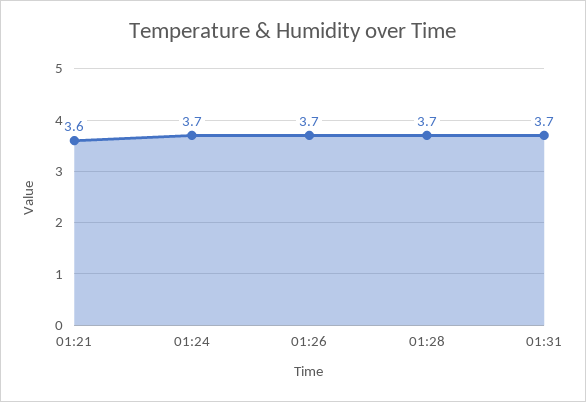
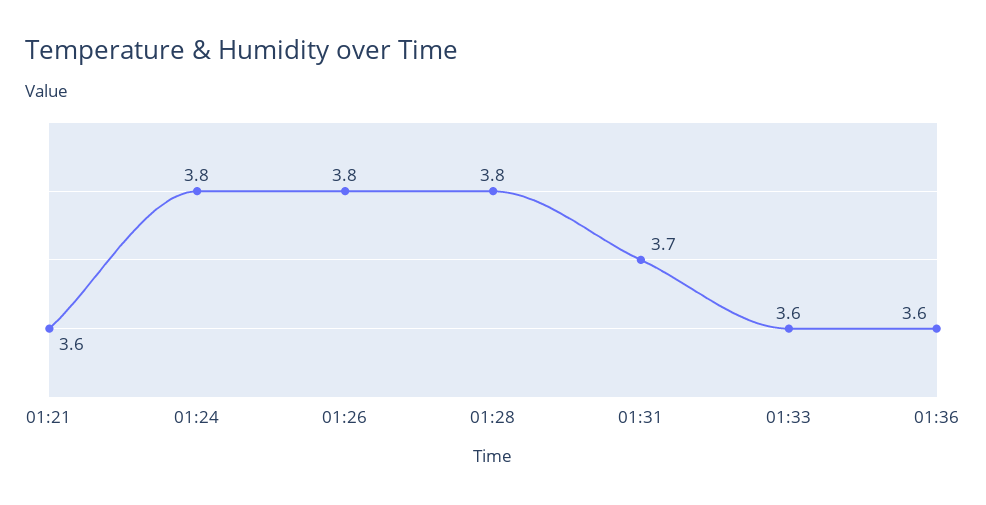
01:24: 3.7 -> 3.8
01:26: 3.7 -> 3.8
01:28: 3.7 -> 3.8
01:33: none -> 3.6
01:36: none -> 3.6

